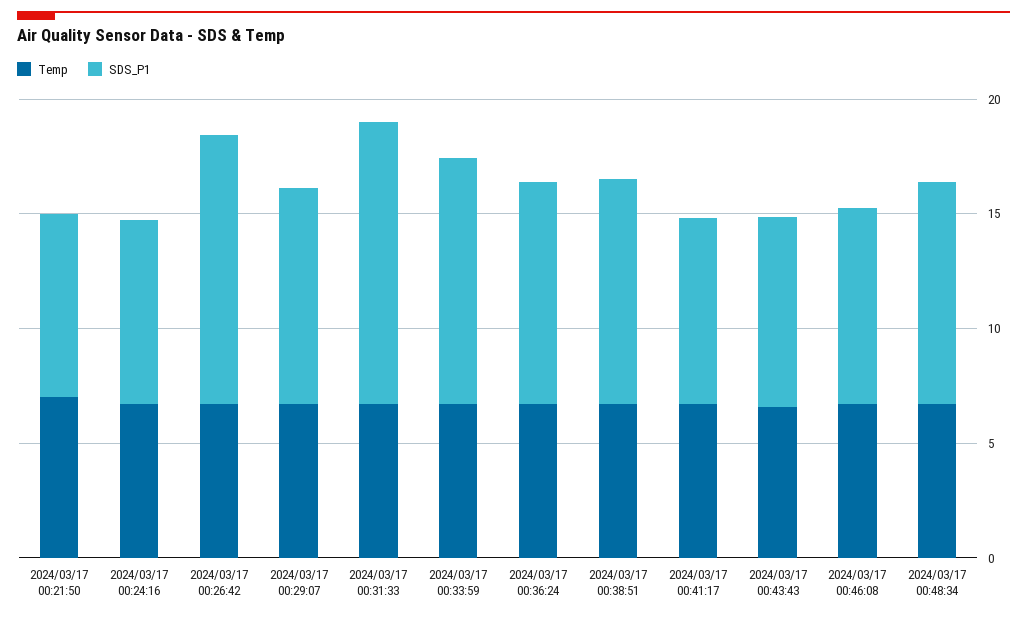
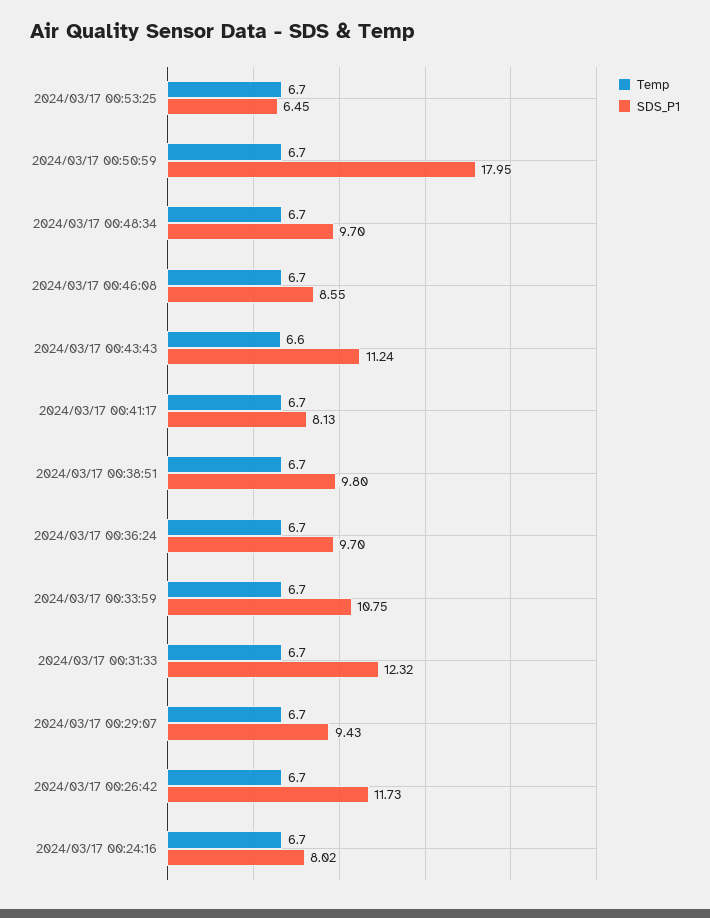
Temp, 2024/03/17 00:21:50: 7 -> none
SDS_P1, 2024/03/17 00:21:50: 8 -> none
SDS_P1, 2024/03/17 00:43:43: 8 -> 11.24
Temp, 2024/03/17 00:53:25: none -> 6.7
SDS_P1, 2024/03/17 00:53:25: none -> 6.45
Temp, 2024/03/17 00:50:59: none -> 6.7
SDS_P1, 2024/03/17 00:50:59: none -> 17.95

